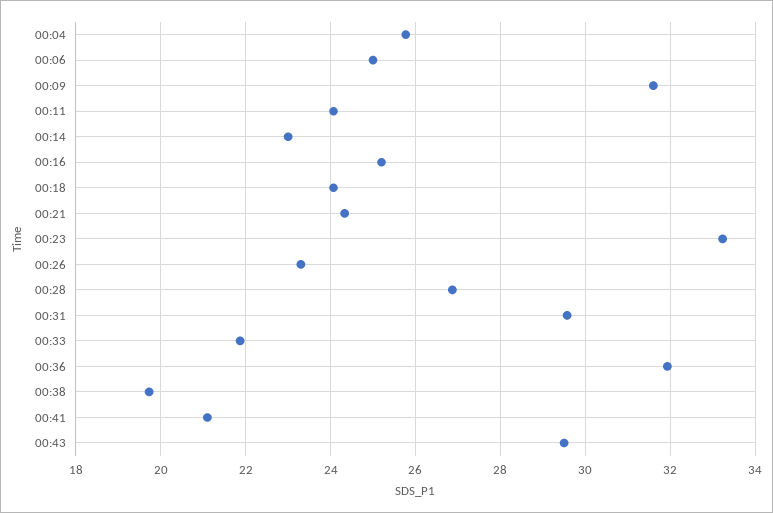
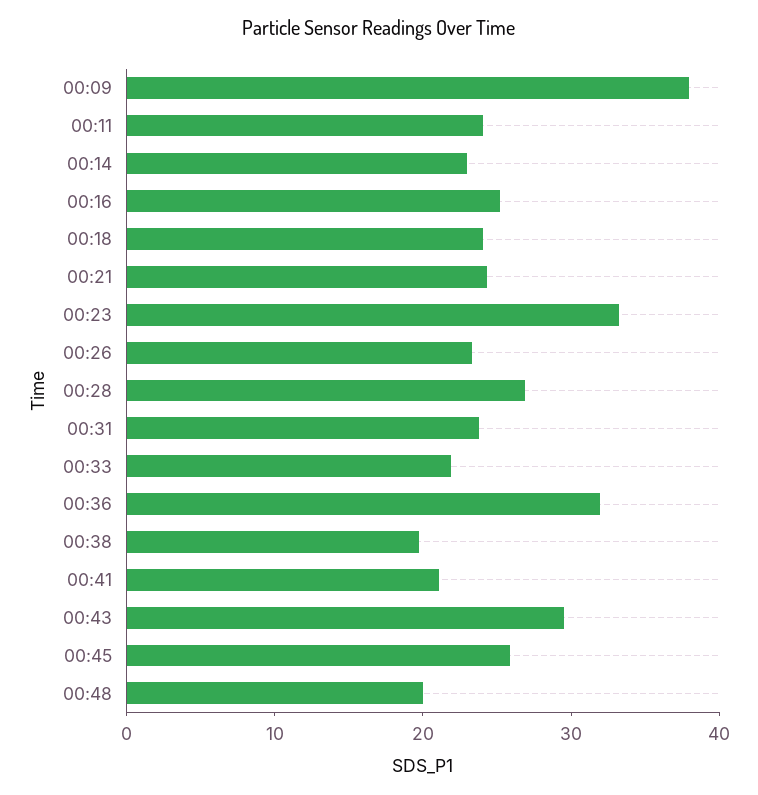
00:04: 25.8 -> none
00:06: 25 -> none
00:09: 31.6 -> 38
00:31: 29.6 -> 24
00:45: none -> 26
00:48: none -> 20

